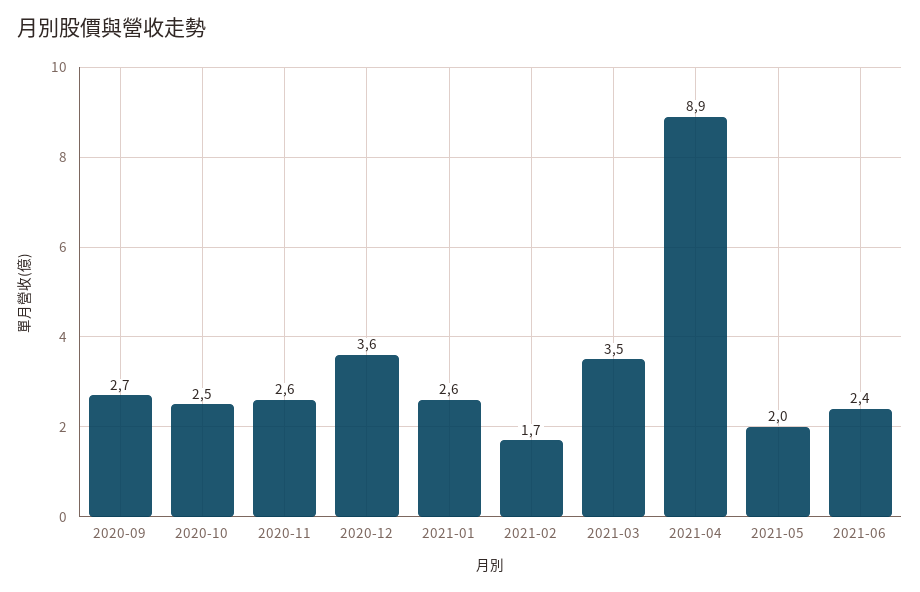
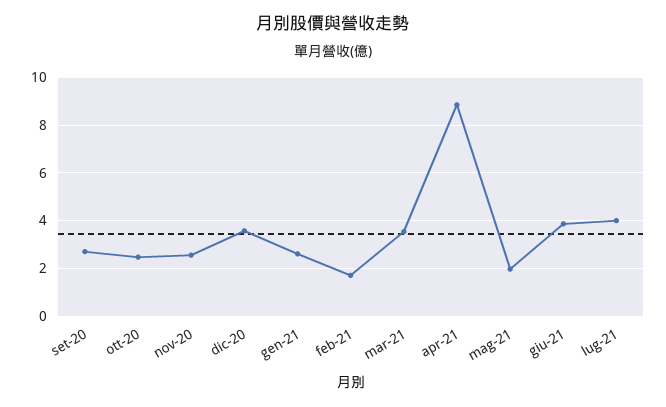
2021-06: 2.4 -> 4
lug-21: none -> 4

